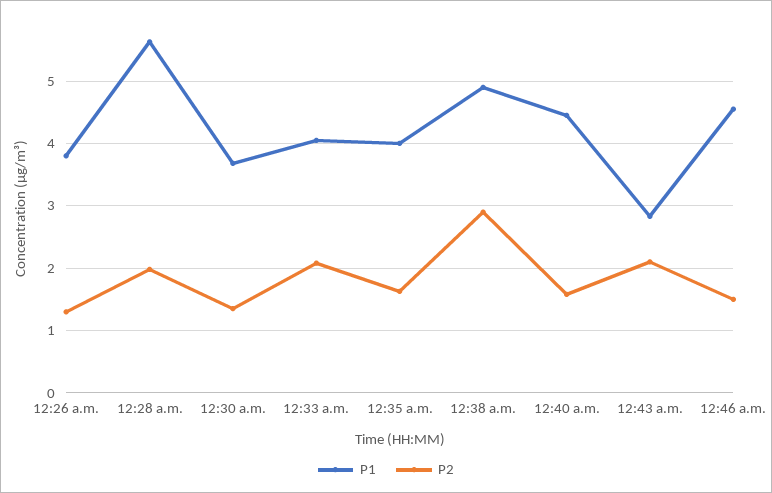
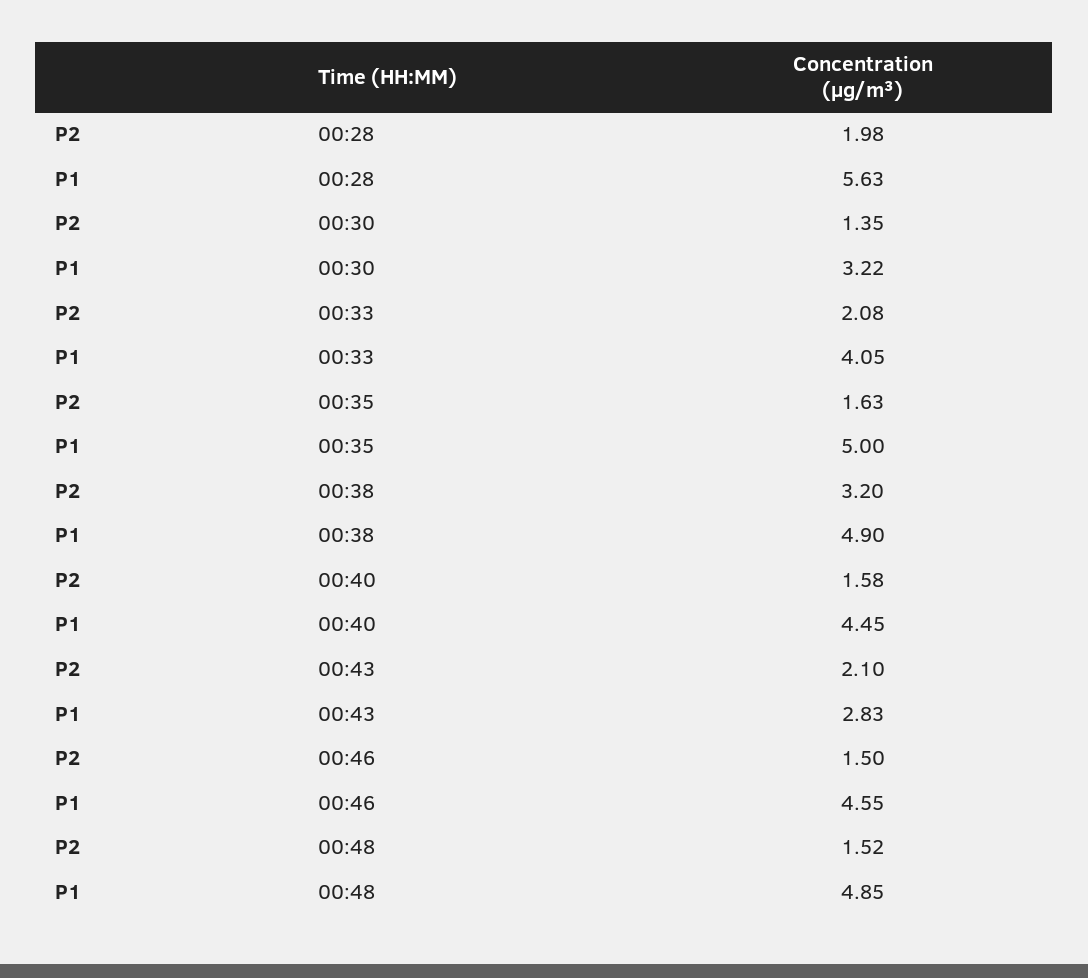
P1, 12:26 a.m.: 3.8 -> none
P2, 12:26 a.m.: 1.3 -> none
P1, 12:30 a.m.: 3.7 -> 3.22
P1, 12:35 a.m.: 4 -> 5
P2, 12:38 a.m.: 2.9 -> 3.2
P2, 00:48: none -> 1.52
P1, 00:48: none -> 4.85

